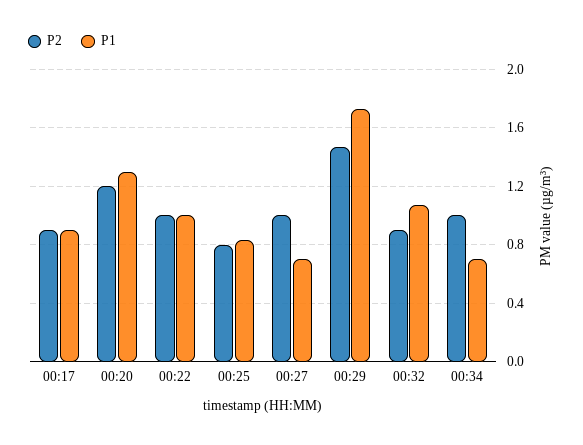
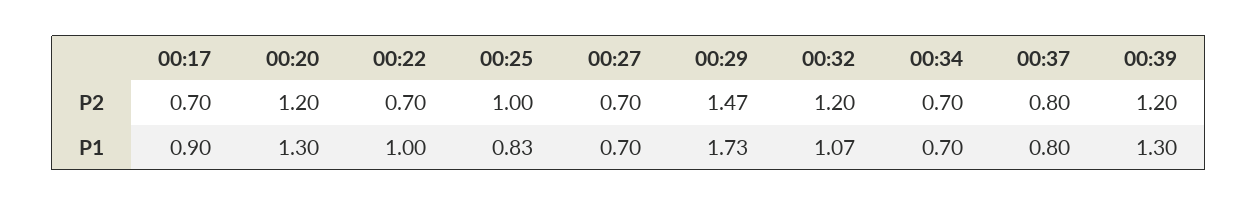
P2, 00:17: 0.9 -> 0.7
P2, 00:22: 1 -> 0.7
P2, 00:25: 0.8 -> 1
P2, 00:27: 1 -> 0.7
P2, 00:32: 0.9 -> 1.2
P2, 00:34: 1 -> 0.7
P2, 00:37: none -> 0.8
P2, 00:39: none -> 1.2
P1, 00:37: none -> 0.8
P1, 00:39: none -> 1.3

